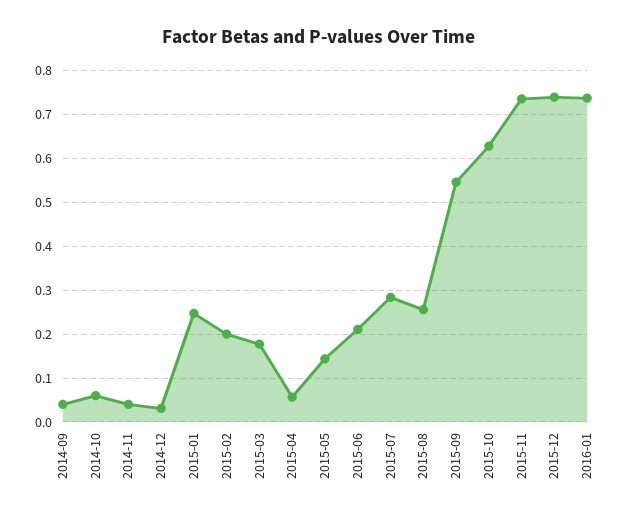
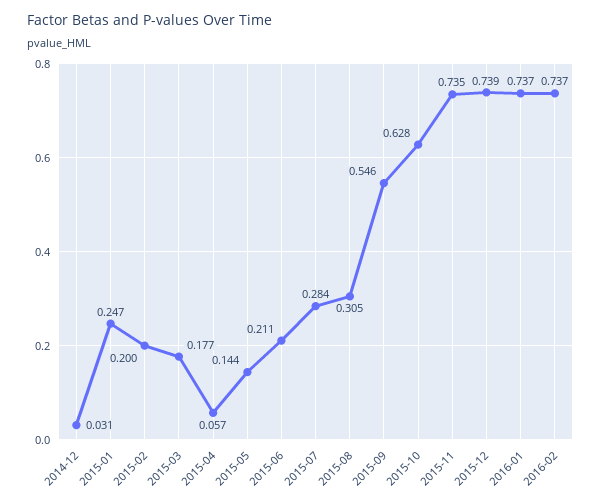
2014-09: 0.04 -> none
2014-10: 0.06 -> none
2014-11: 0.04 -> none
2015-08: 0.26 -> 0.305
2016-02: none -> 0.737

